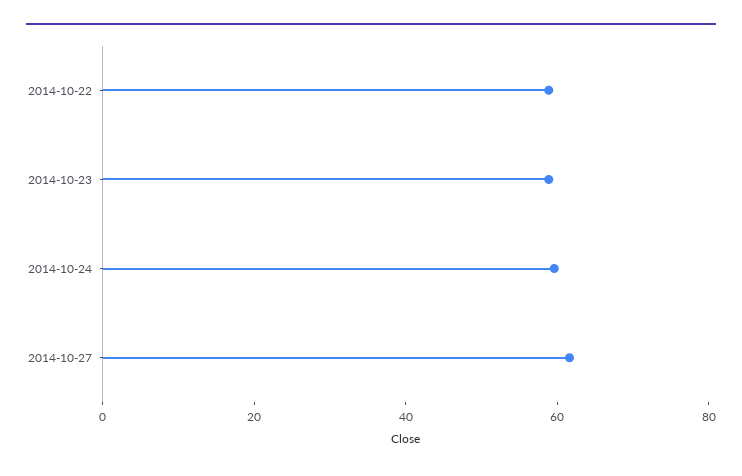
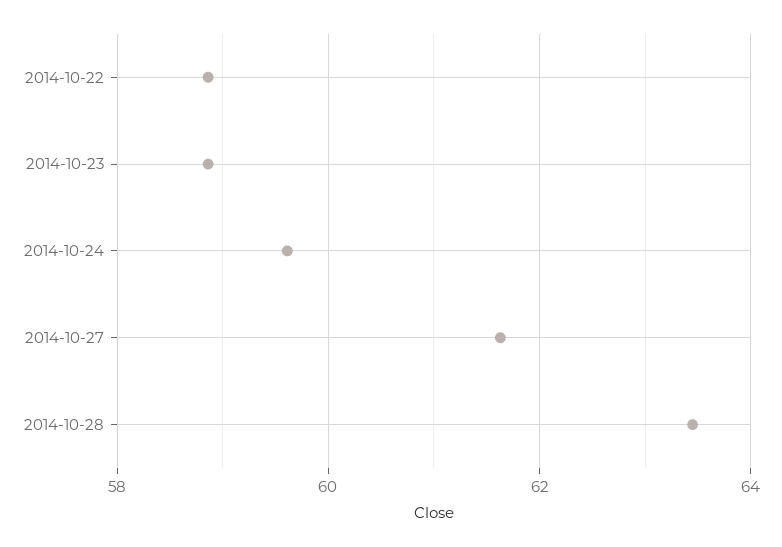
2014-10-28: none -> 63.4

